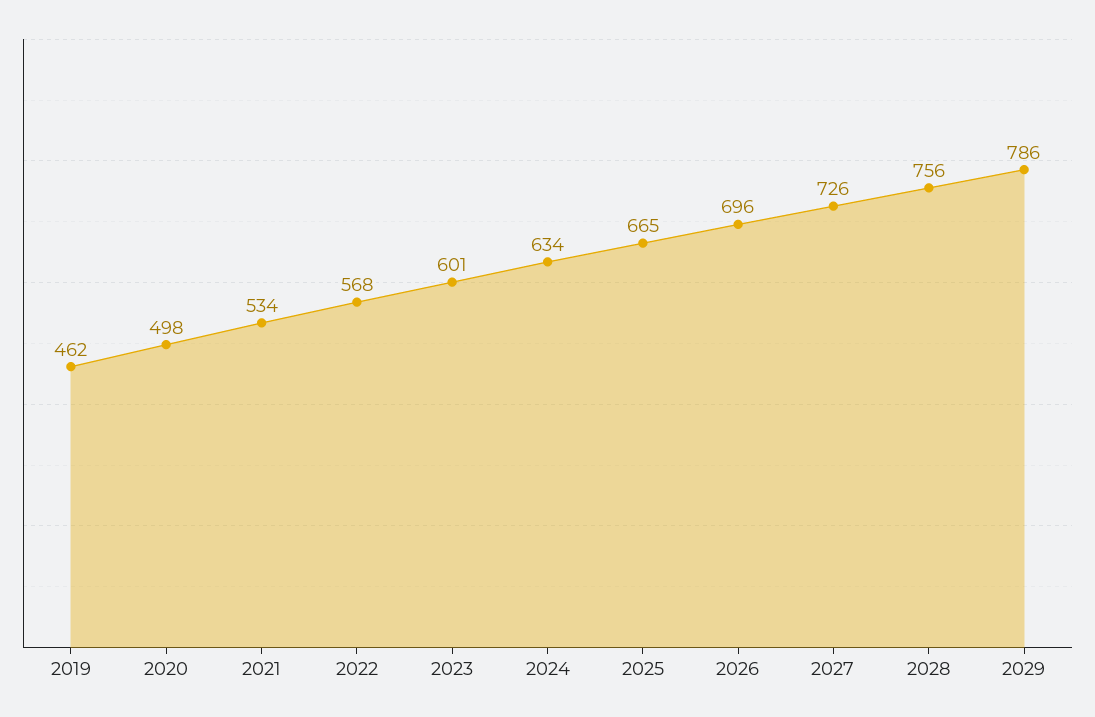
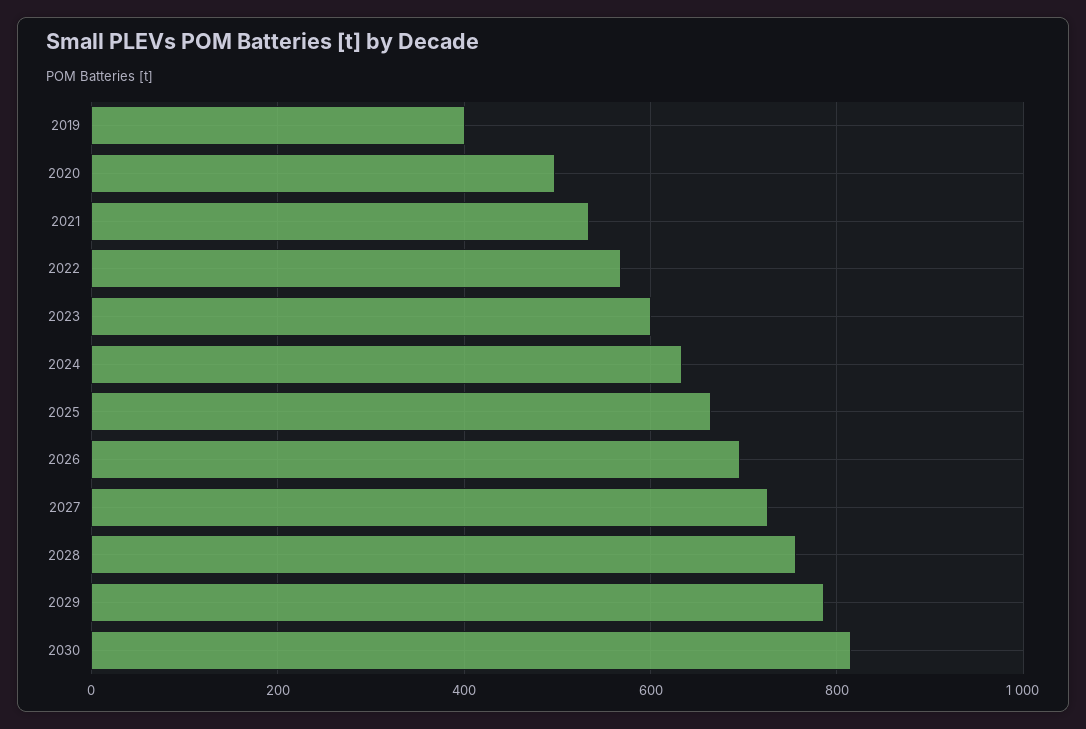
2019: 462 -> 400
2030: none -> 820

